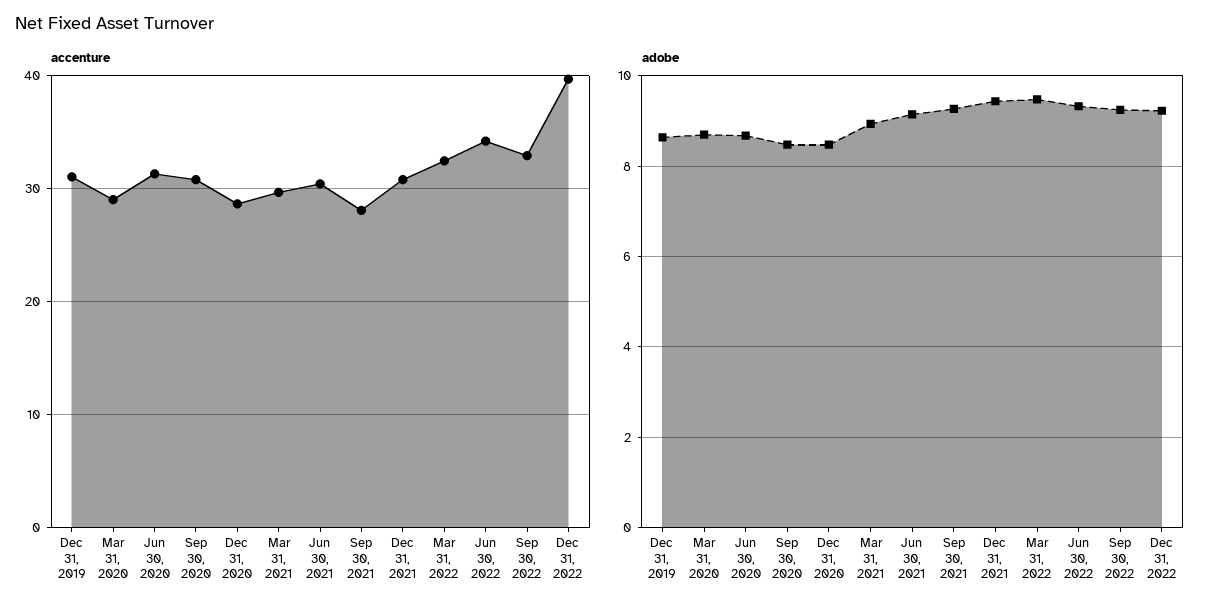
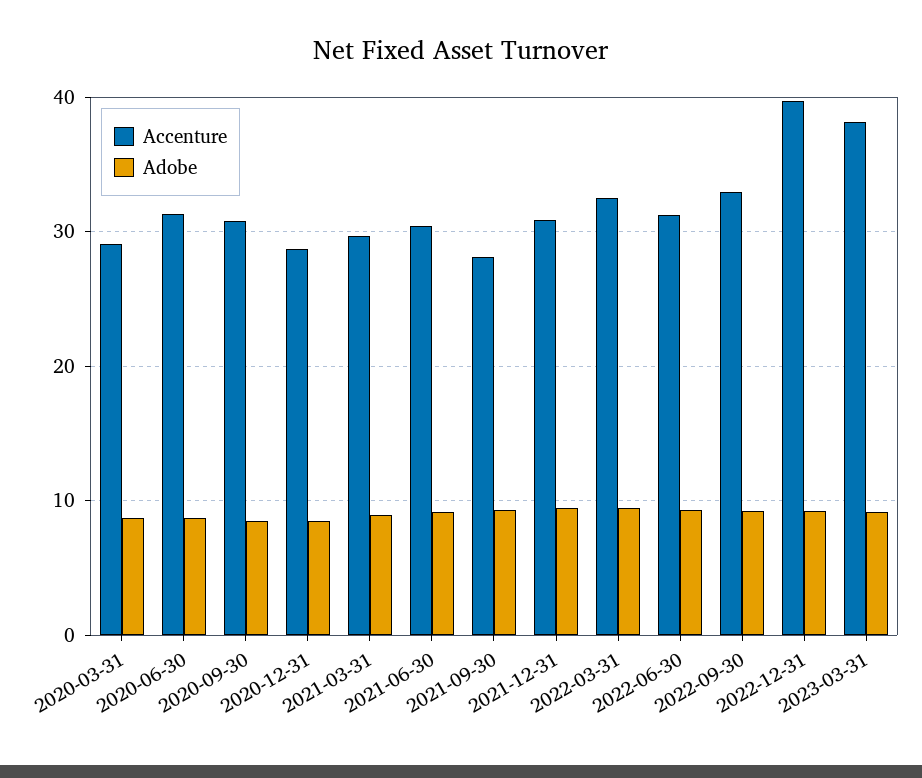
accenture, Dec 31, 2019: 31 -> none
accenture, Jun 30, 2022: 34 -> 31
adobe, Dec 31, 2019: 8.6 -> none
accenture, 2023-03-31: none -> 38
adobe, 2023-03-31: none -> 9

